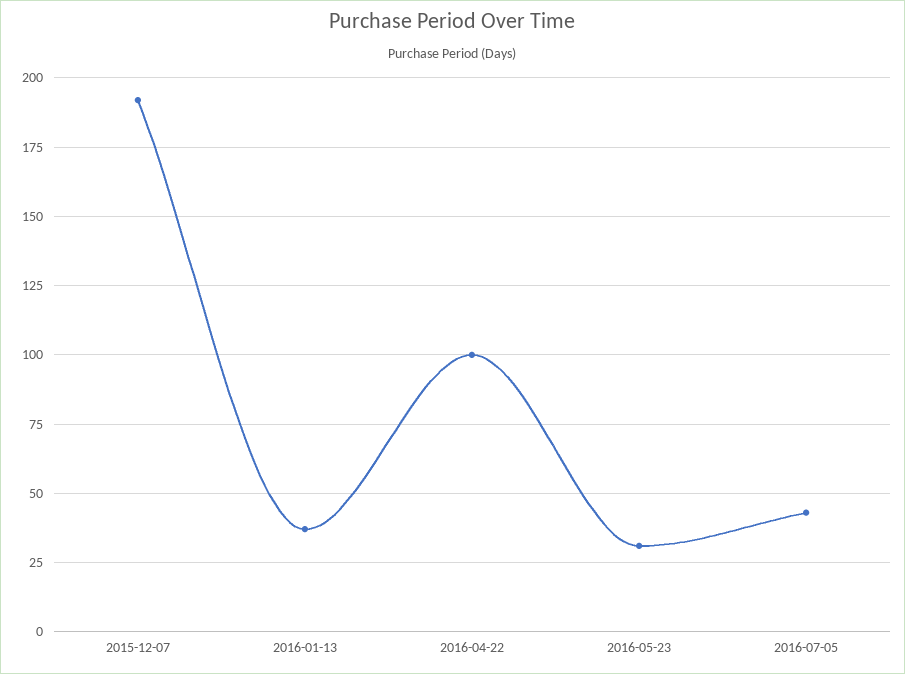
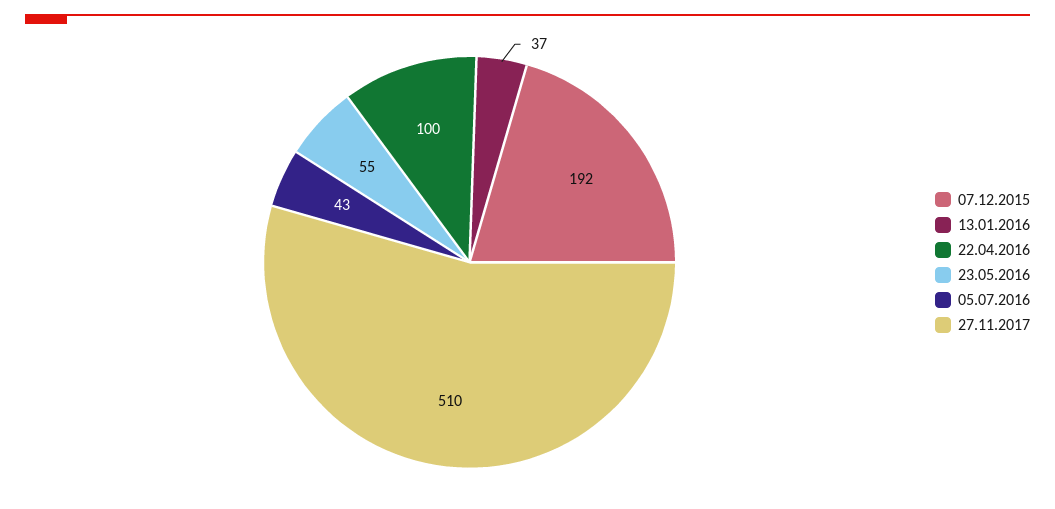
2016-05-23: 30 -> 55
27.11.2017: none -> 510

